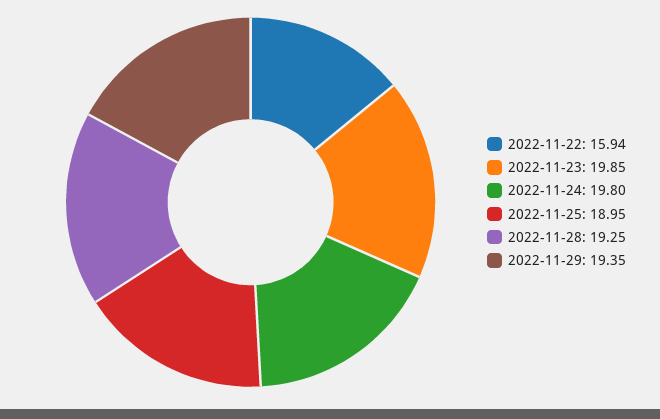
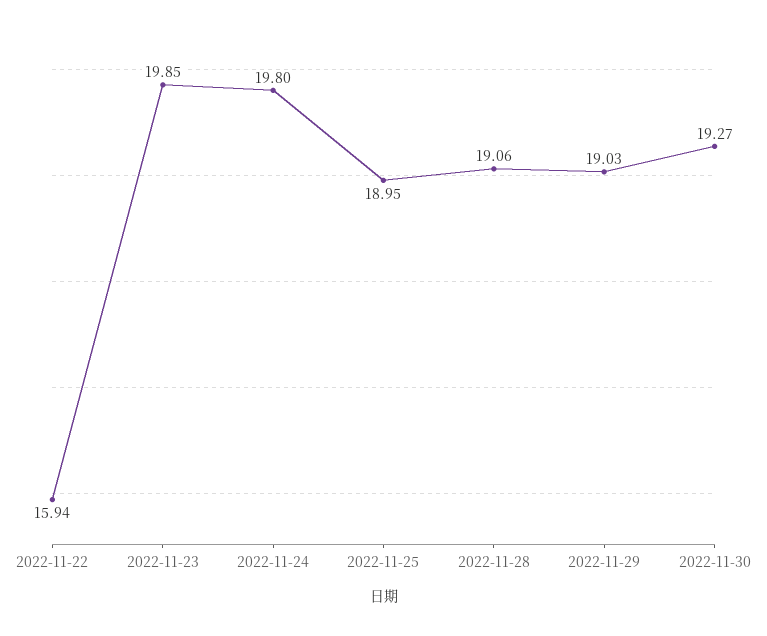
2022-11-28: 19.25 -> 19.06
2022-11-29: 19.35 -> 19.03
2022-11-30: none -> 19.27

